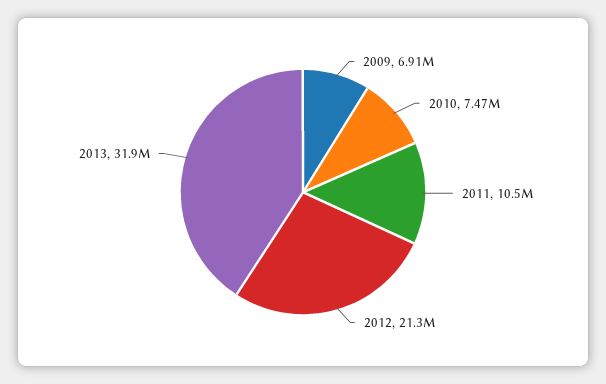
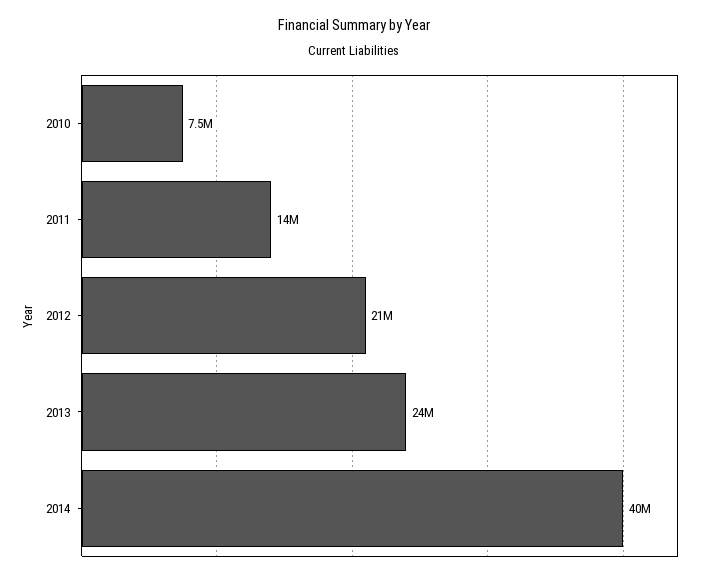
2009: 6910000 -> none
2011: 10500000 -> 14000000
2013: 31900000 -> 24000000
2014: none -> 40000000

